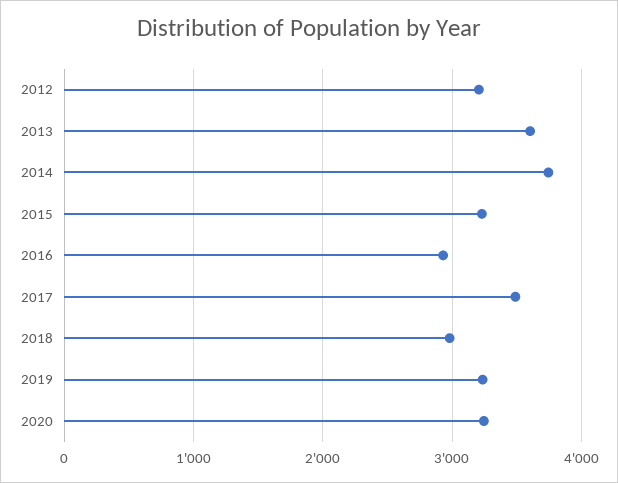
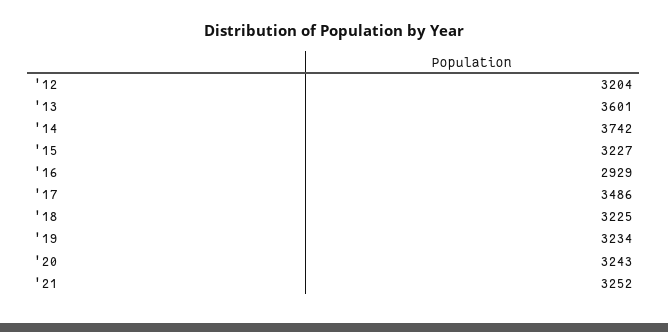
2018: 3000 -> 3225
'21: none -> 3252

